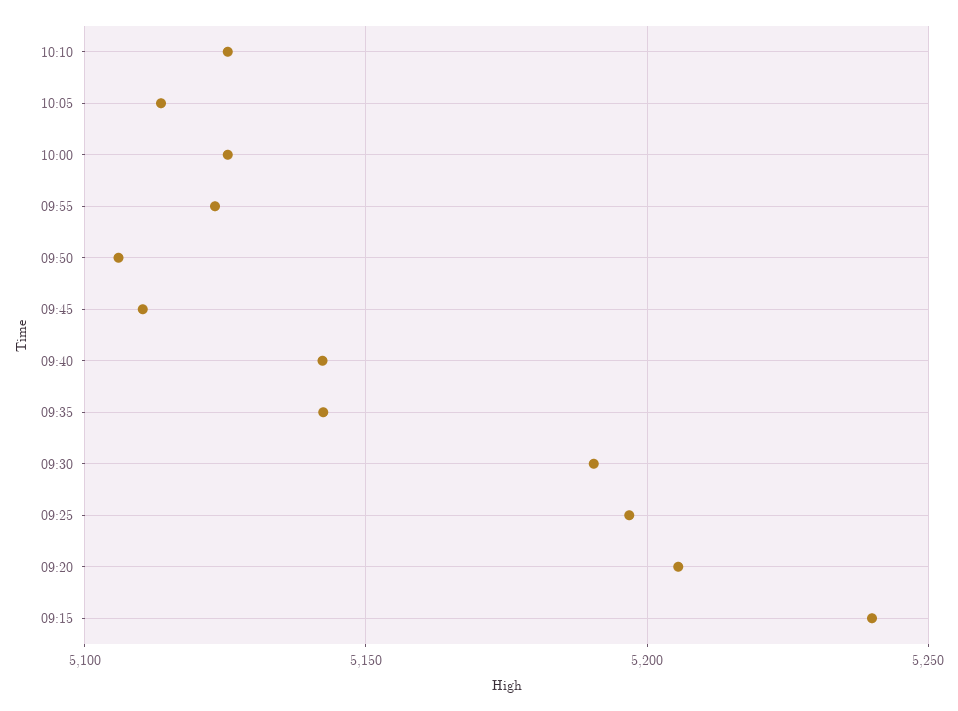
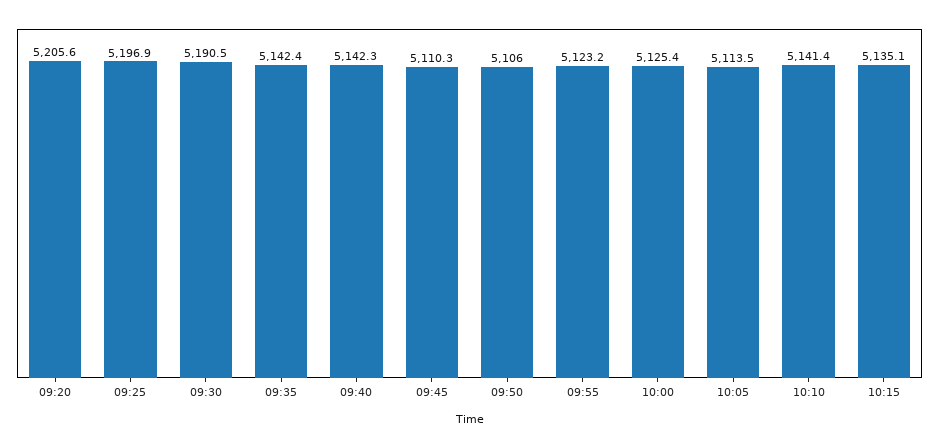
10:10: 5125 -> 5141.4
09:15: 5240 -> none
10:15: none -> 5135.1

